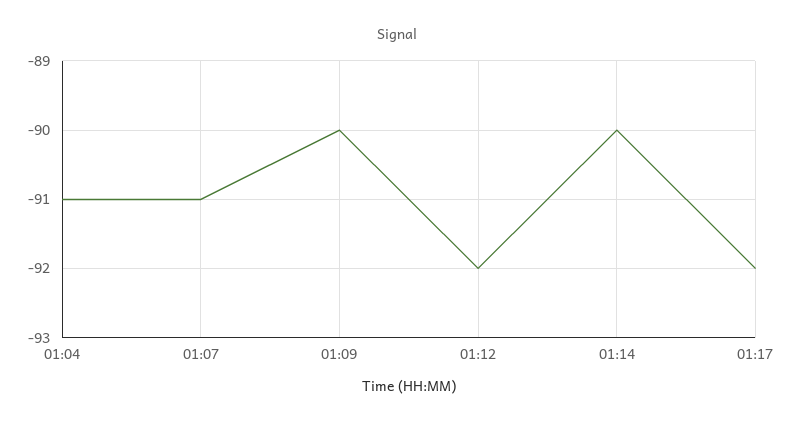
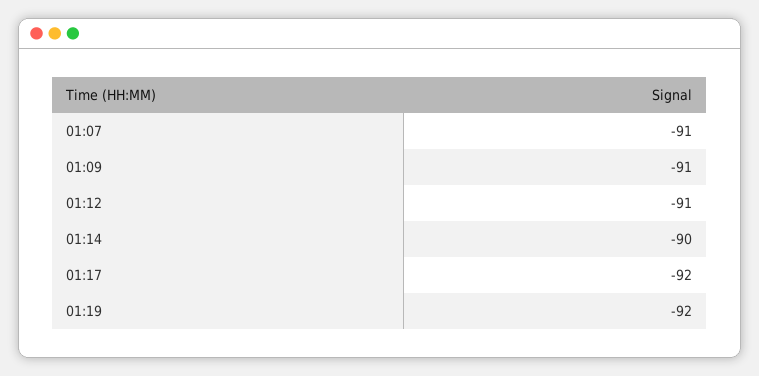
01:04: -91 -> none
01:09: -90 -> -91
01:12: -92 -> -91
01:19: none -> -92

